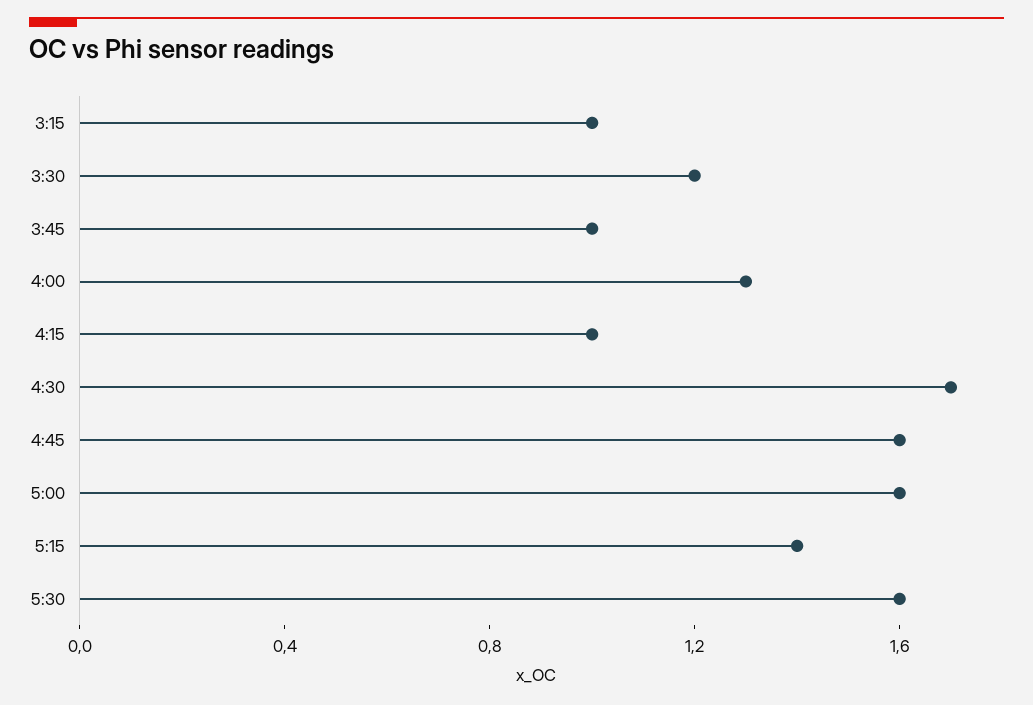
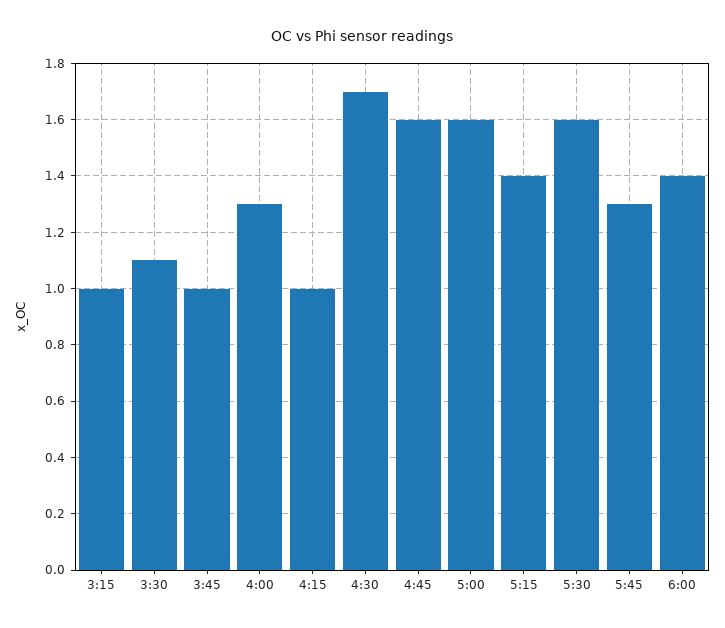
3:30: 1.2 -> 1.1
5:45: none -> 1.3
6:00: none -> 1.4

